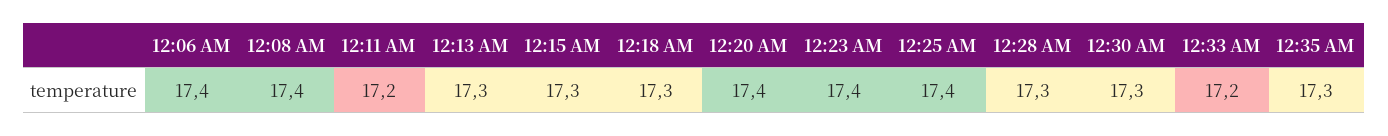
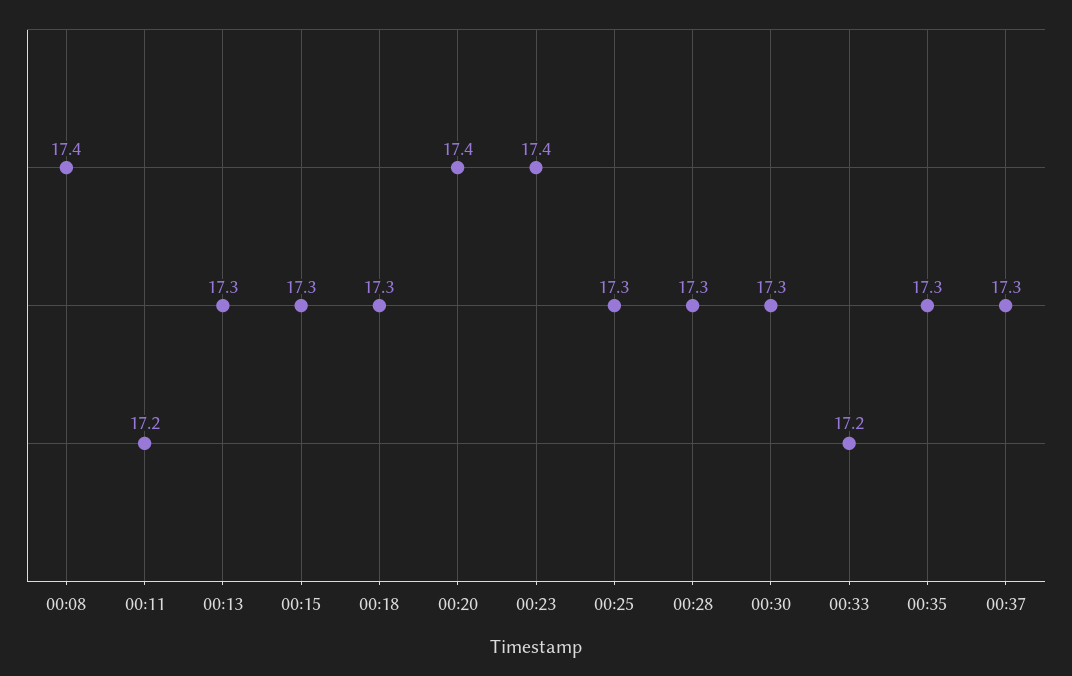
12:06 AM: 17.4 -> none
12:25 AM: 17.4 -> 17.3
00:37: none -> 17.3

